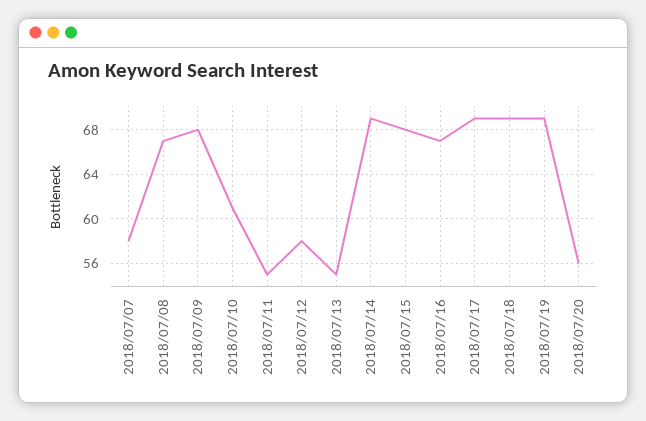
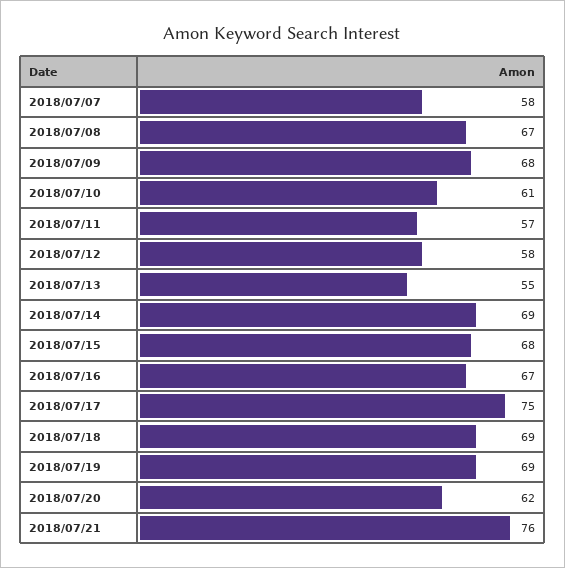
2018/07/11: 55 -> 57
2018/07/17: 69 -> 75
2018/07/20: 56 -> 62
2018/07/21: none -> 76

